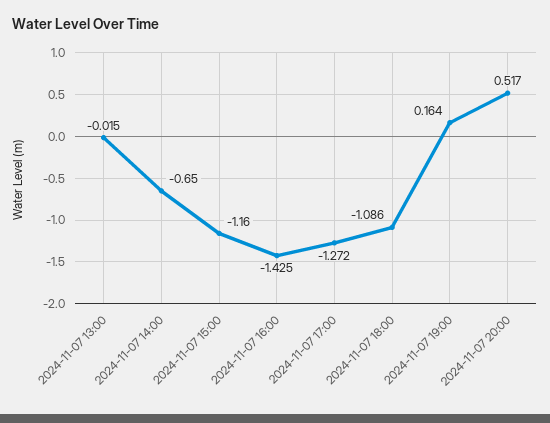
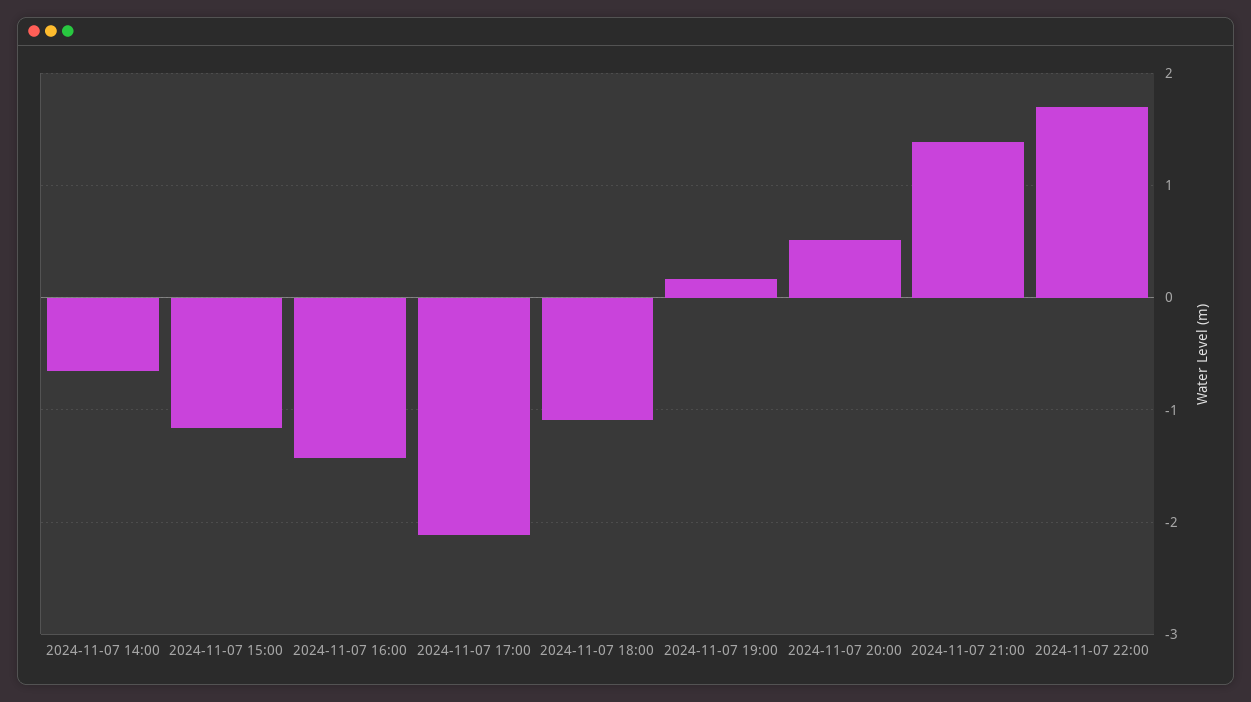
2024-11-07 13:00: -0.015 -> none
2024-11-07 17:00: -1.272 -> -2.1
2024-11-07 21:00: none -> 1.4
2024-11-07 22:00: none -> 1.7

